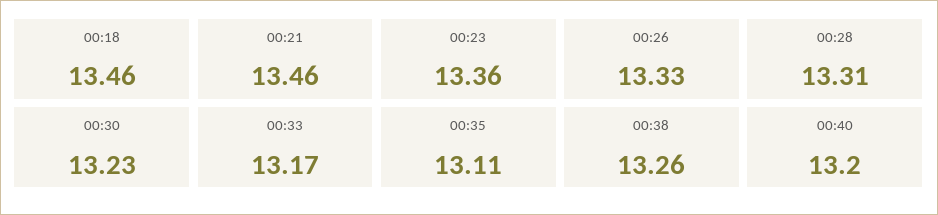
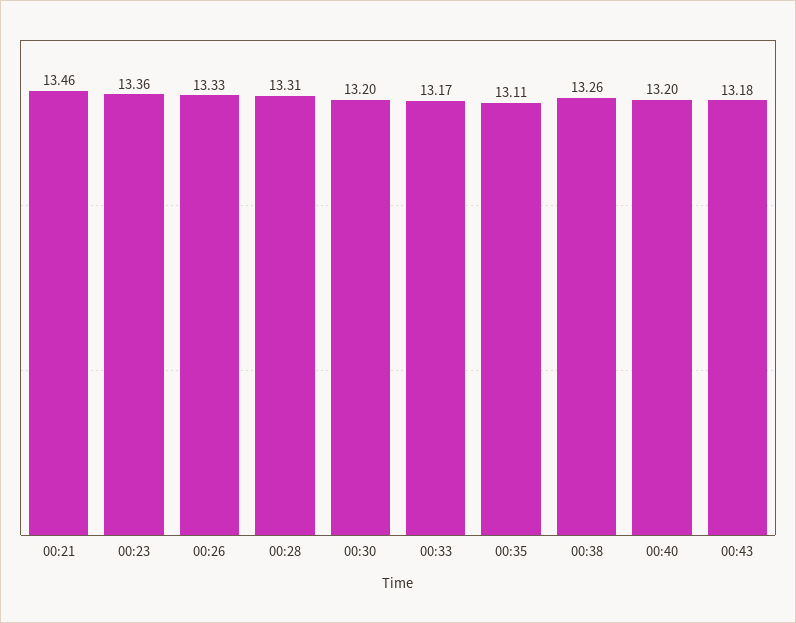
00:18: 13.46 -> none
00:30: 13.23 -> 13.2
00:43: none -> 13.18

